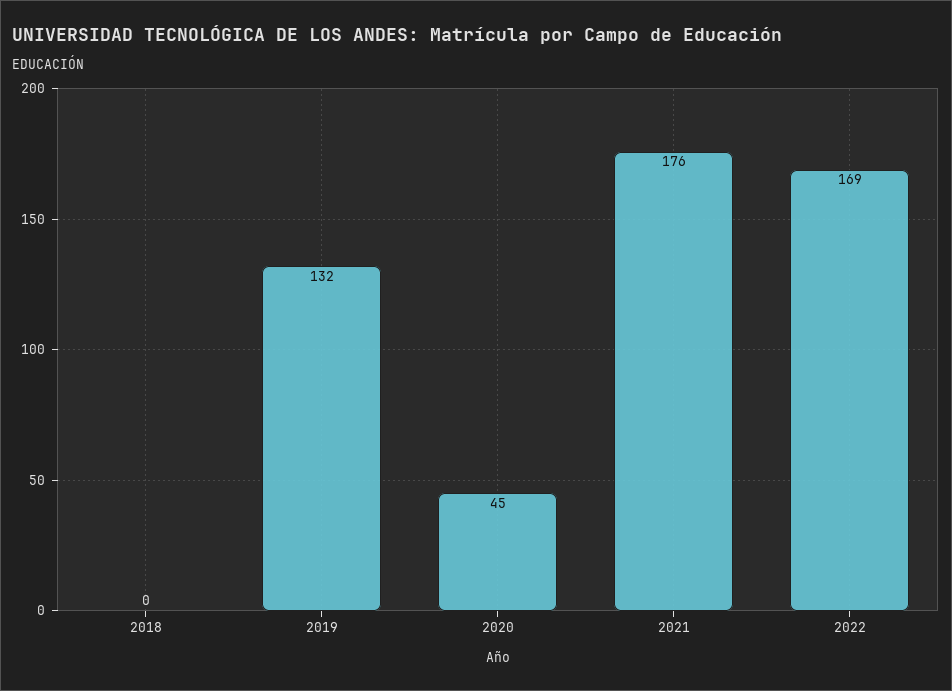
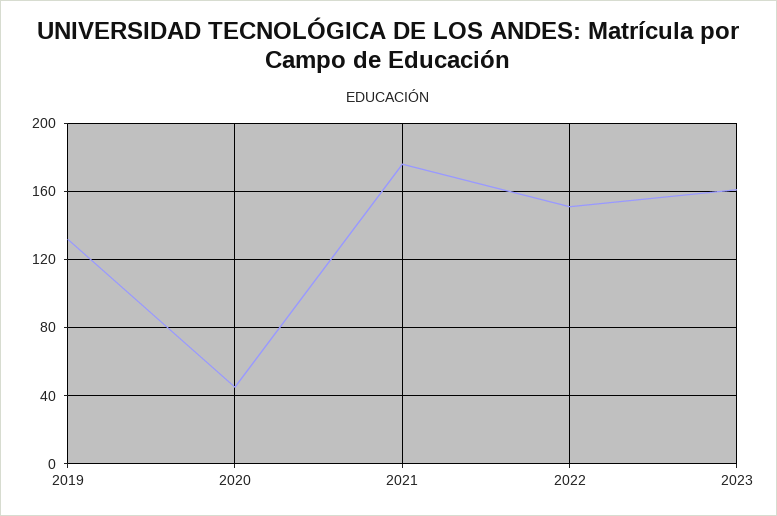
2018: 0 -> none
2022: 169 -> 150
2023: none -> 160

